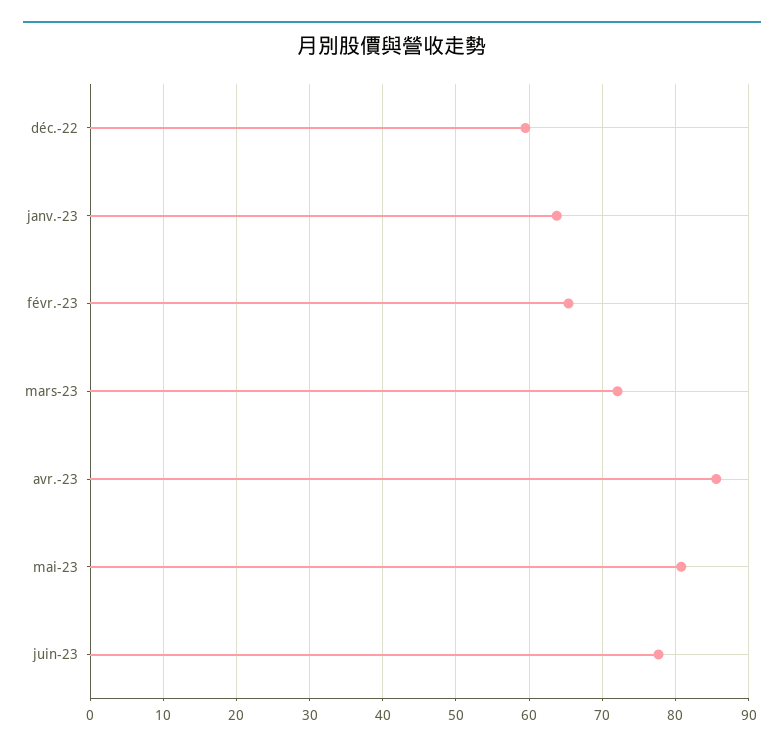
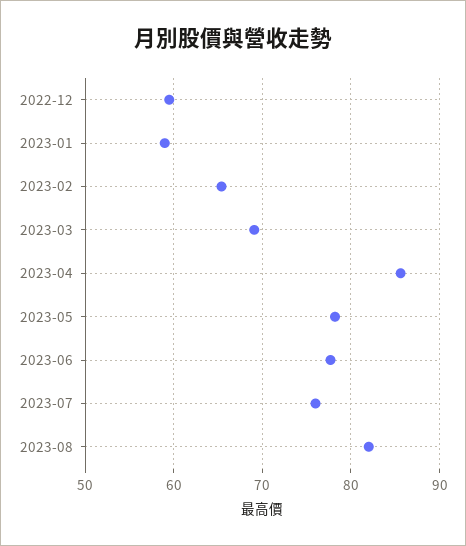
janv.-23: 64 -> 59
mars-23: 72 -> 69
mai-23: 81 -> 78
2023-07: none -> 76
2023-08: none -> 82

